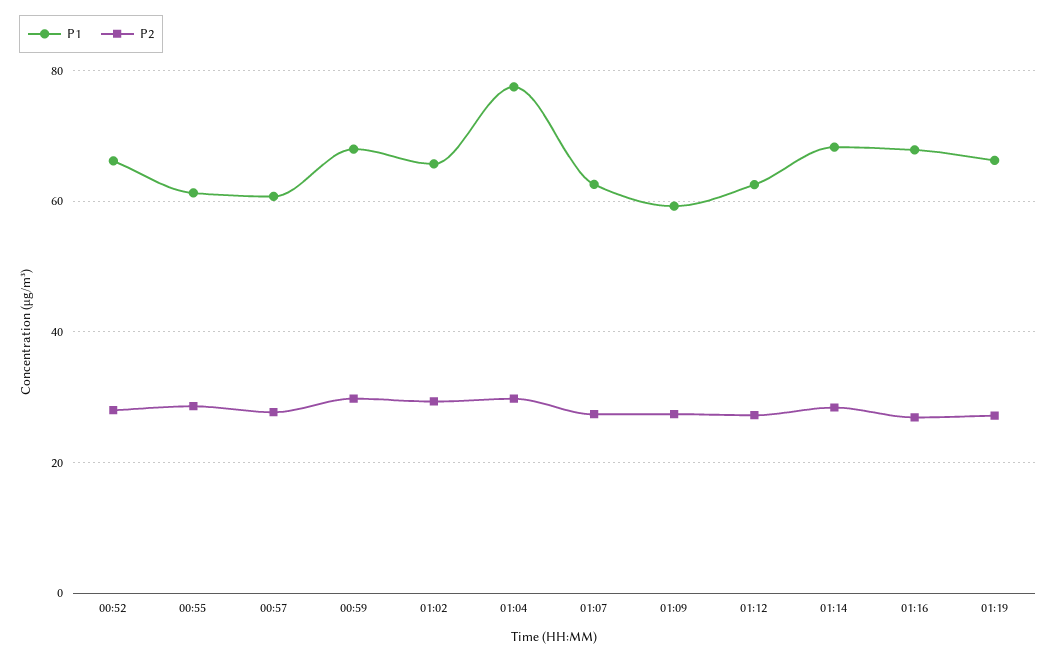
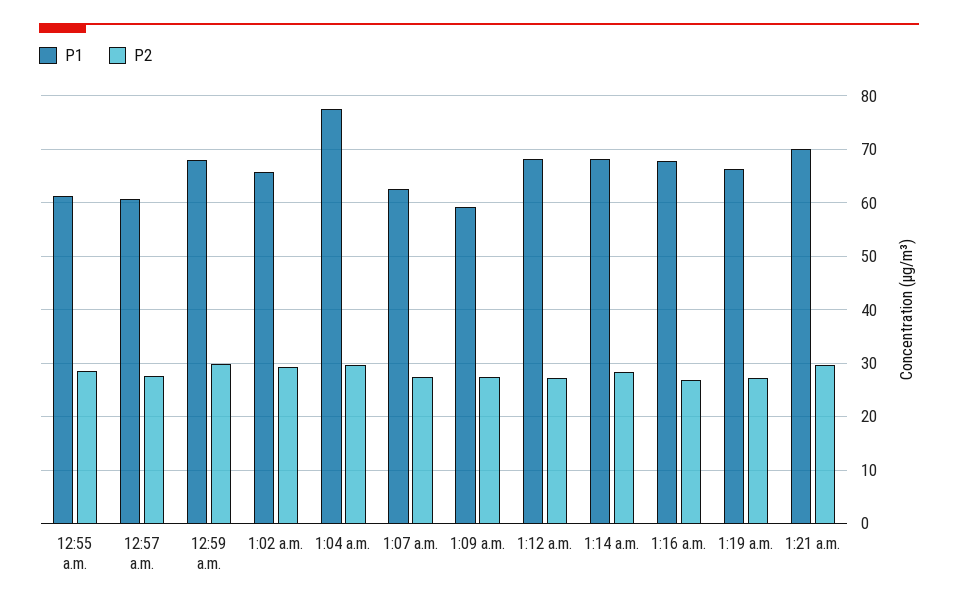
P1, 00:52: 66 -> none
P2, 00:52: 28 -> none
P1, 01:12: 62 -> 68
P1, 1:21 a.m.: none -> 70
P2, 1:21 a.m.: none -> 30

